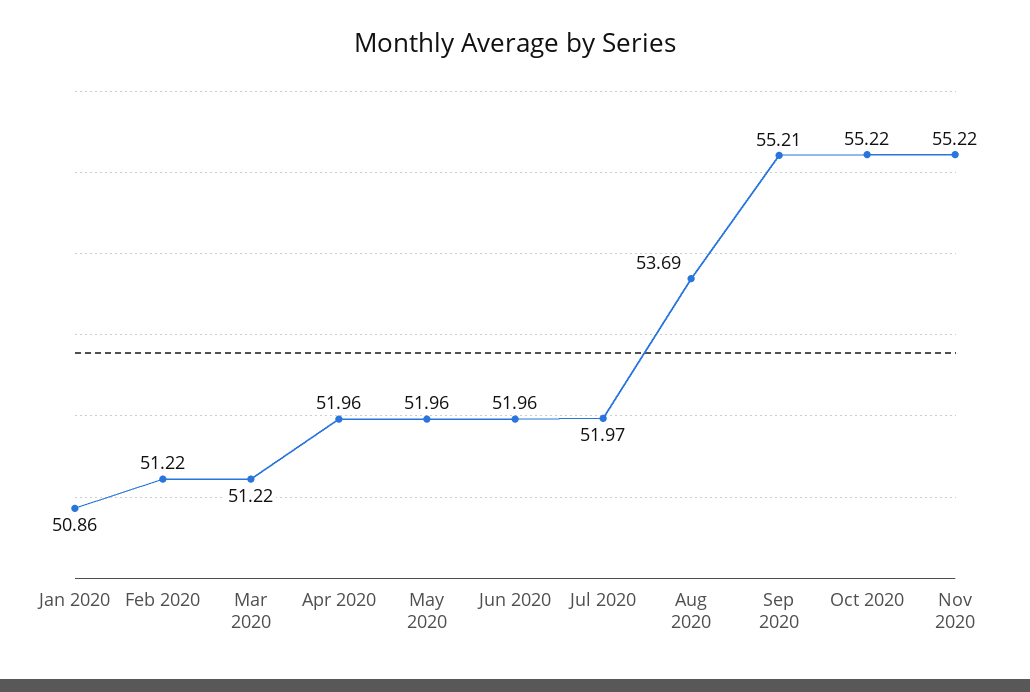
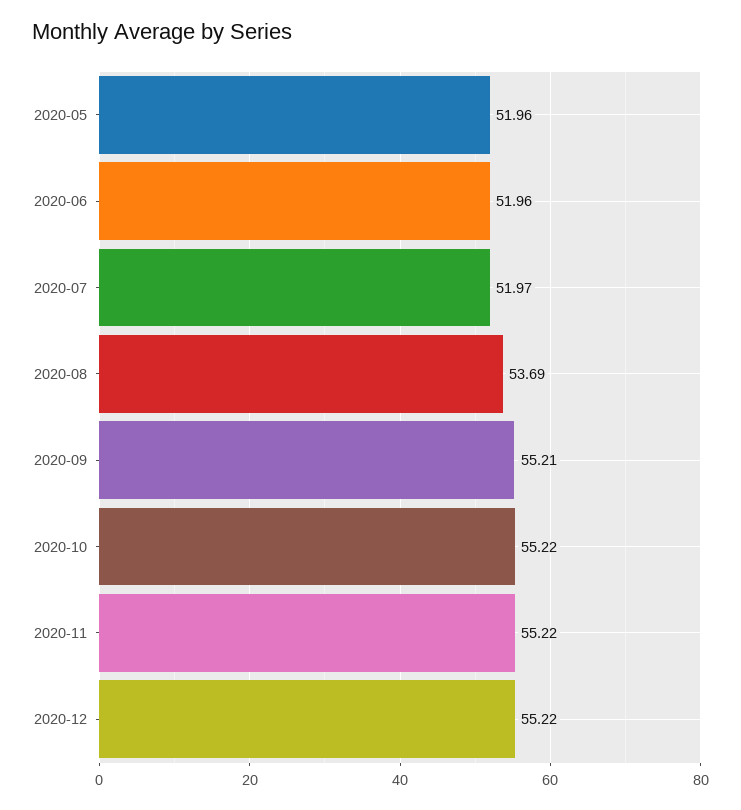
Jan 2020: 50.86 -> none
Feb 2020: 51.22 -> none
Mar 2020: 51.22 -> none
Apr 2020: 51.96 -> none
2020-12: none -> 55.22

